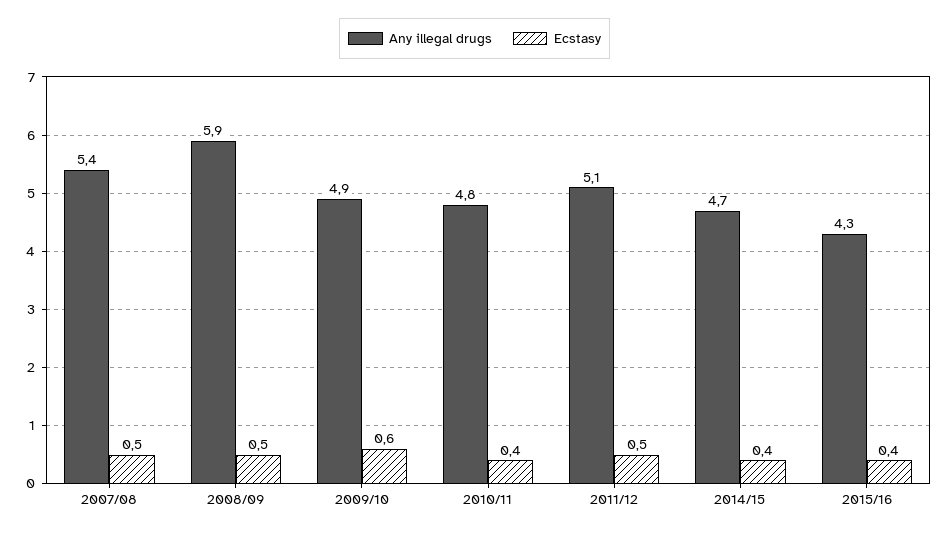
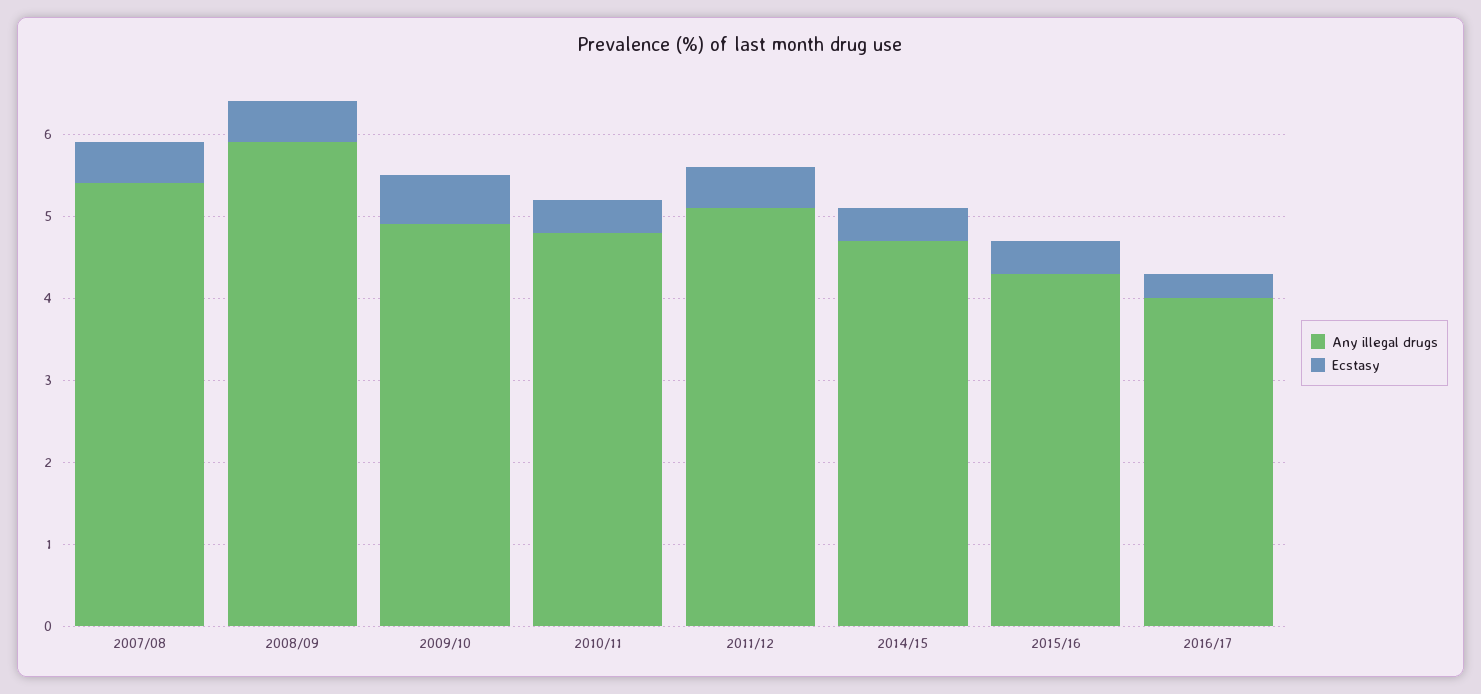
Any illegal drugs, 2016/17: none -> 4
Ecstasy, 2016/17: none -> 0.3

